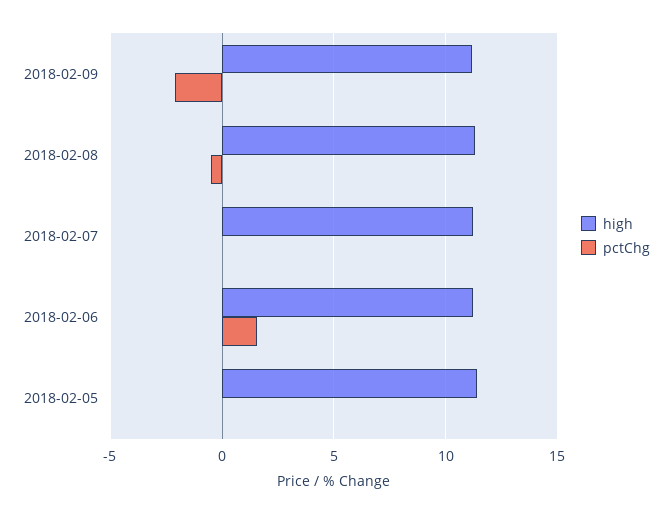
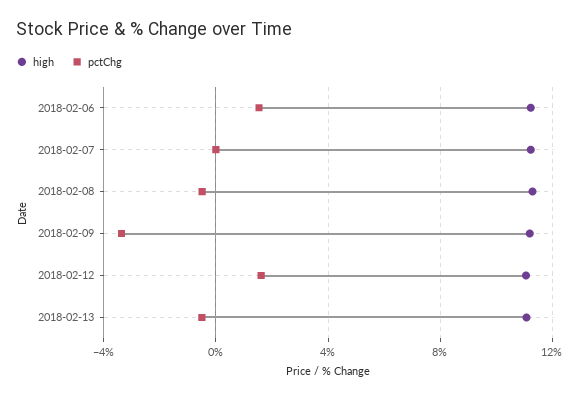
pctChg, 2018-02-09: -2 -> -3.5
high, 2018-02-05: 11.5 -> none
pctChg, 2018-02-05: 0 -> none
high, 2018-02-12: none -> 11
pctChg, 2018-02-12: none -> 1.5
high, 2018-02-13: none -> 11
pctChg, 2018-02-13: none -> -0.5

